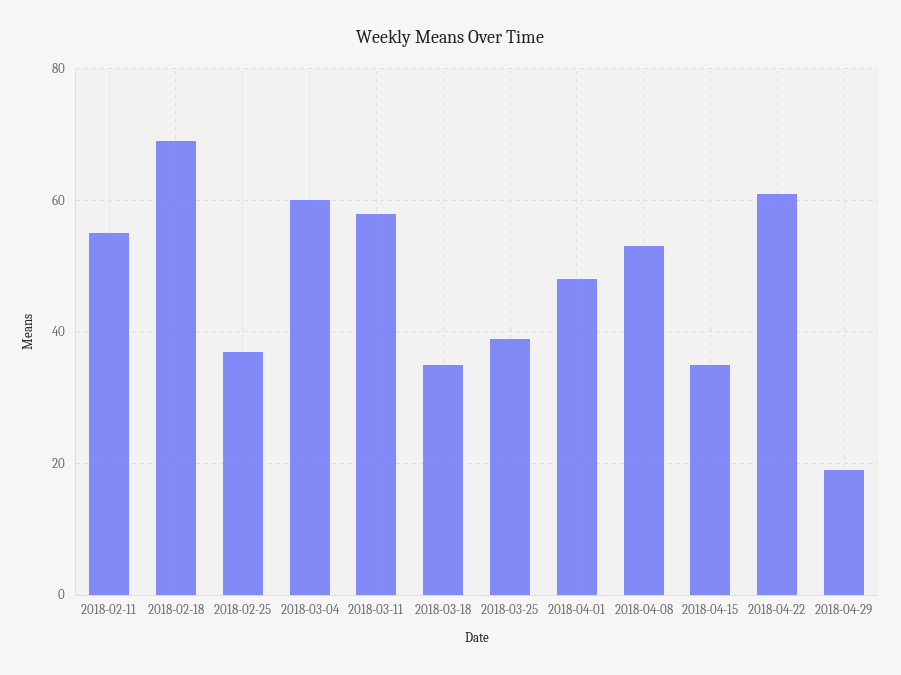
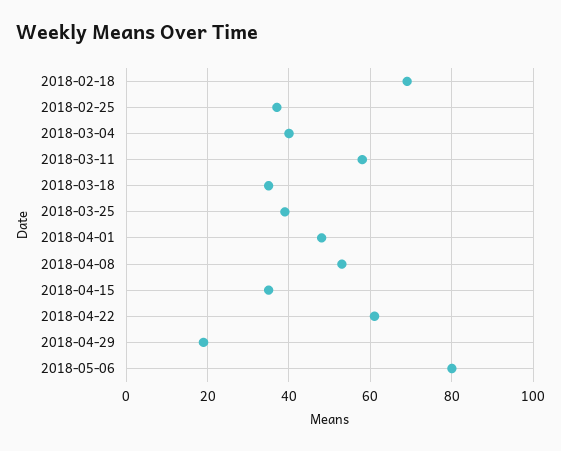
2018-02-11: 55 -> none
2018-03-04: 60 -> 40
2018-05-06: none -> 80

